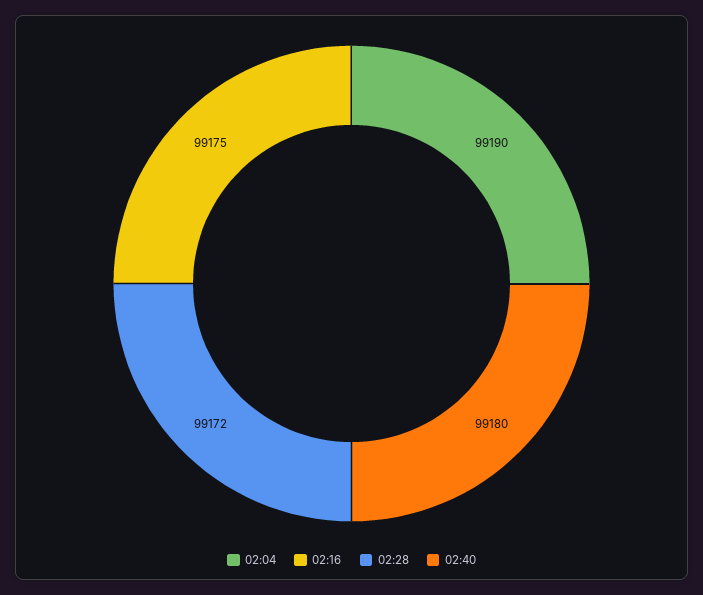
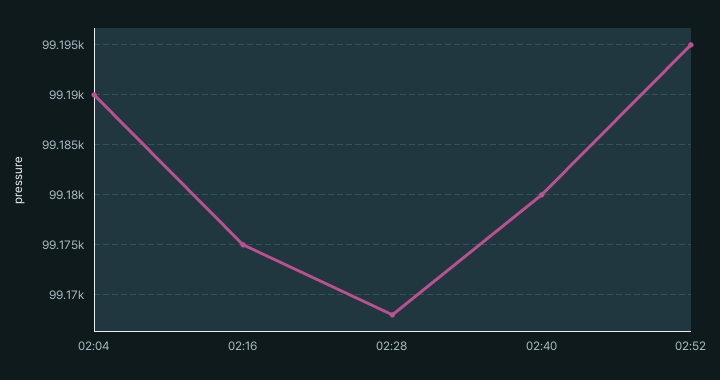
02:28: 99172 -> 99168
02:52: none -> 99195

